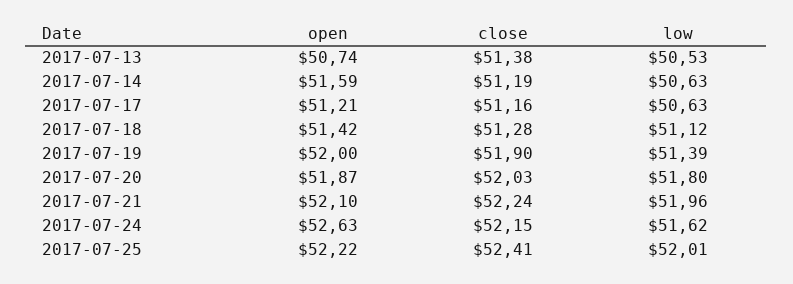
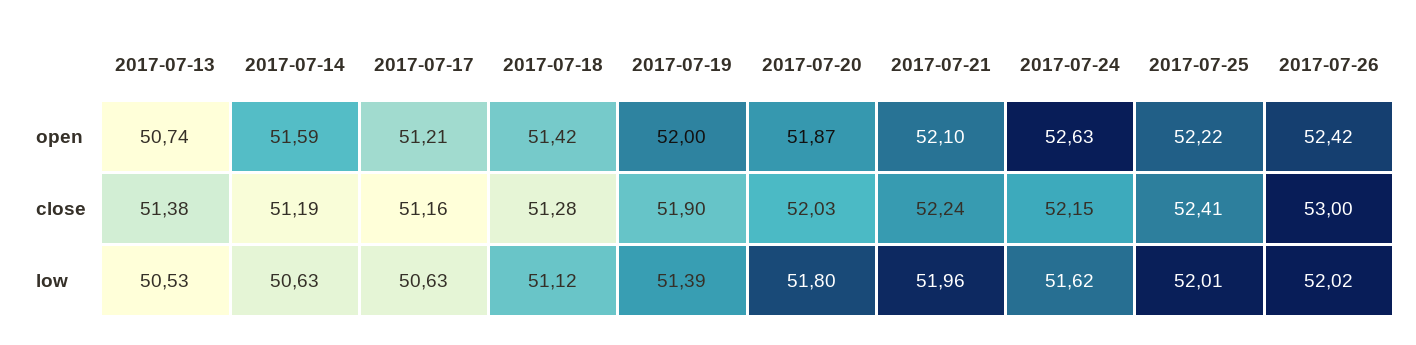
open, 2017-07-26: none -> 52.42
close, 2017-07-26: none -> 53
low, 2017-07-26: none -> 52.02

